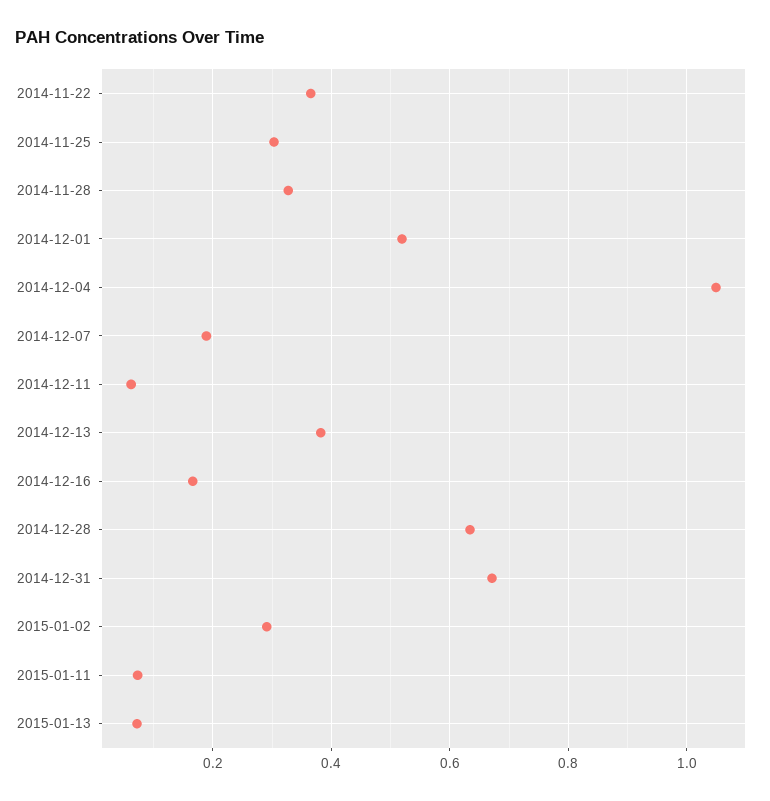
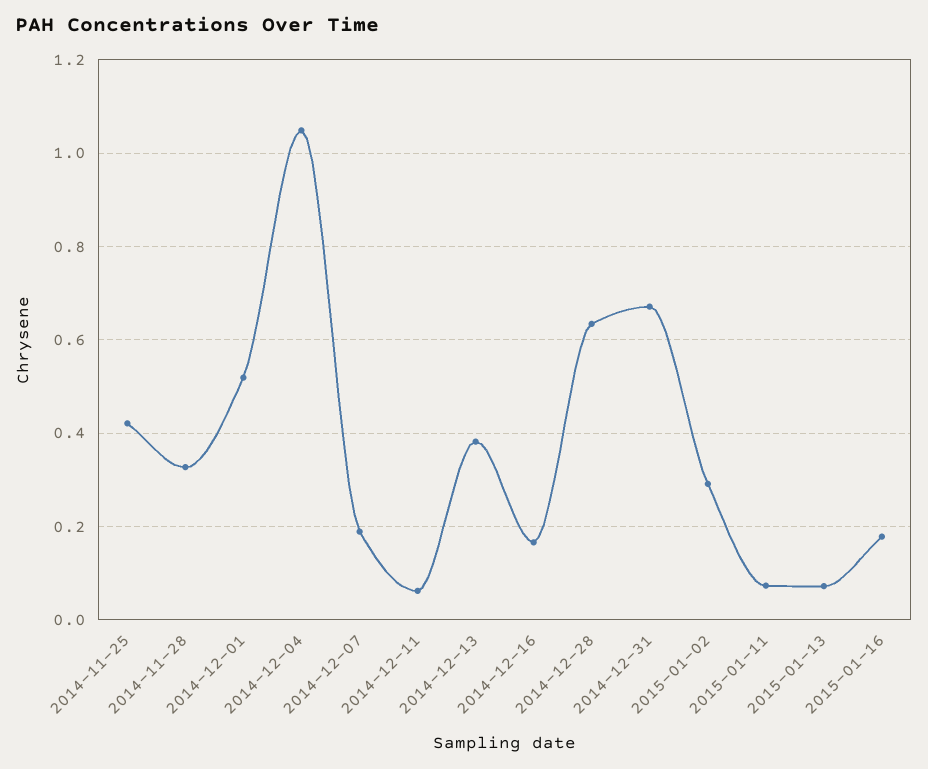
2014-11-22: 0.36 -> none
2014-11-25: 0.3 -> 0.42
2015-01-16: none -> 0.18

